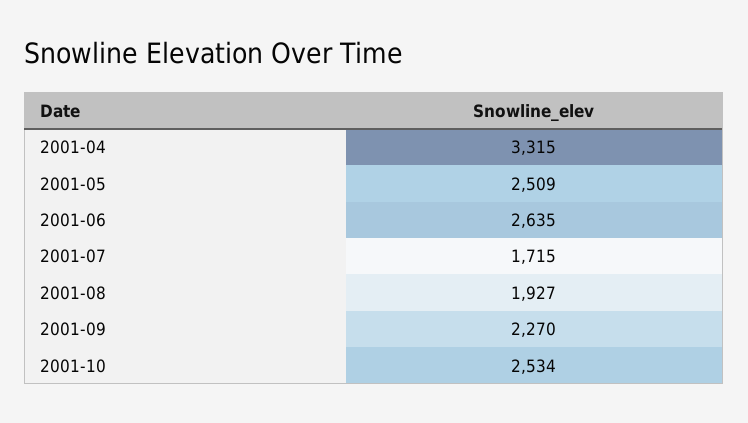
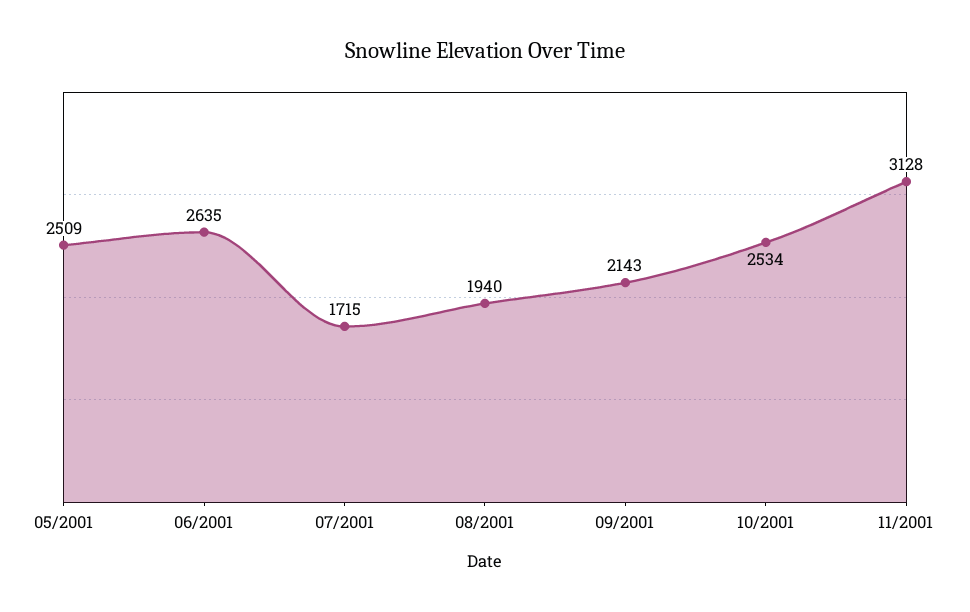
2001-04: 3315 -> none
2001-08: 1927 -> 1940
2001-09: 2270 -> 2143
11/2001: none -> 3128

